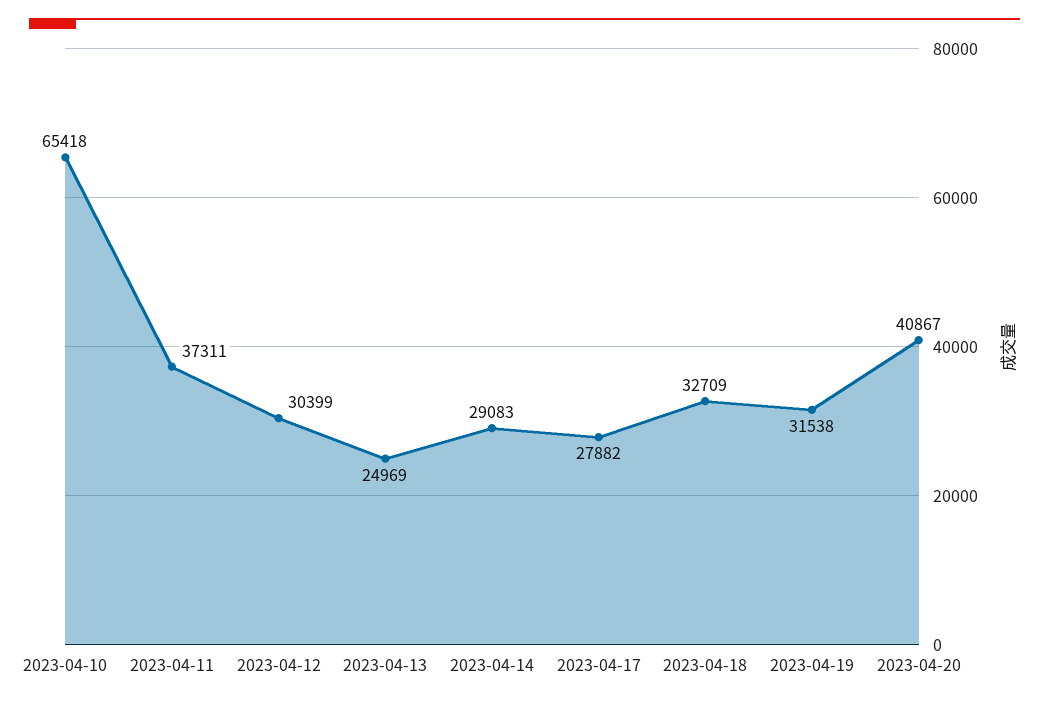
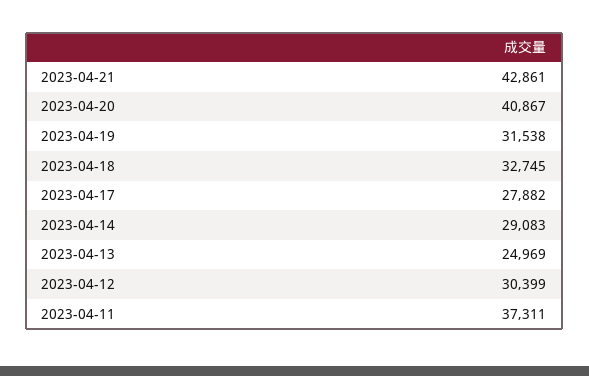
2023-04-10: 65418 -> none
2023-04-18: 32709 -> 32745
2023-04-21: none -> 42861

